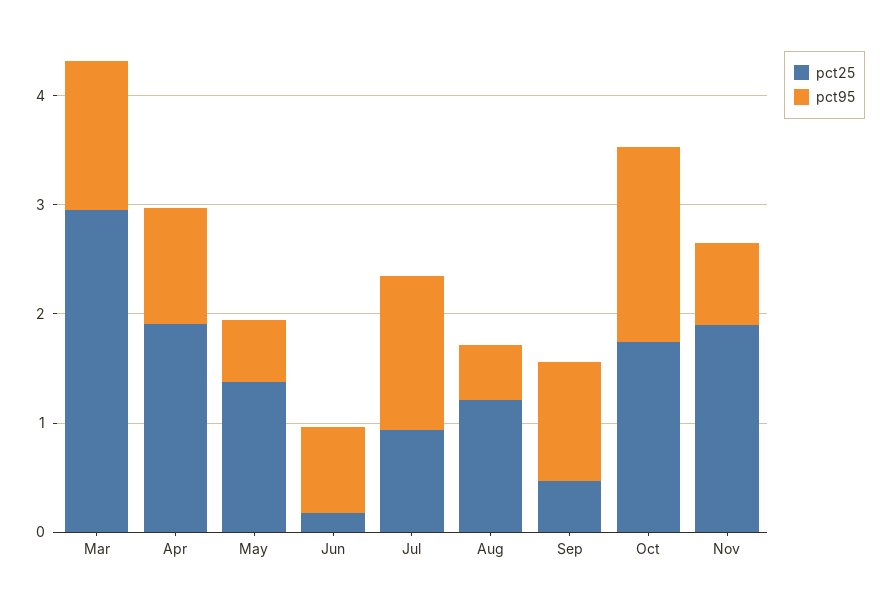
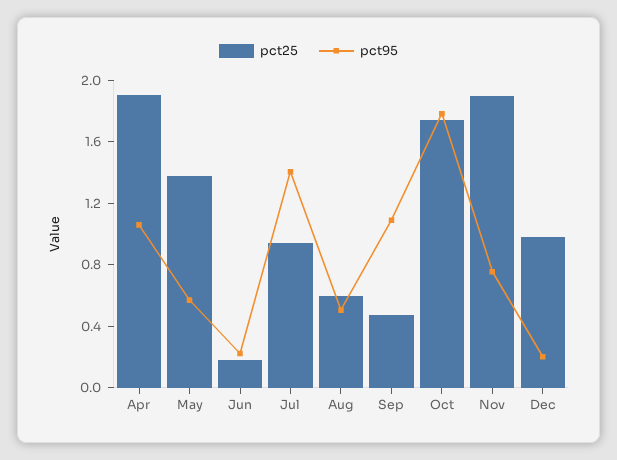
pct25, Mar: 3 -> none
pct95, Mar: 1.4 -> none
pct95, Jun: 0.8 -> 0.2
pct25, Aug: 1.2 -> 0.6
pct25, Dec: none -> 1
pct95, Dec: none -> 0.2

